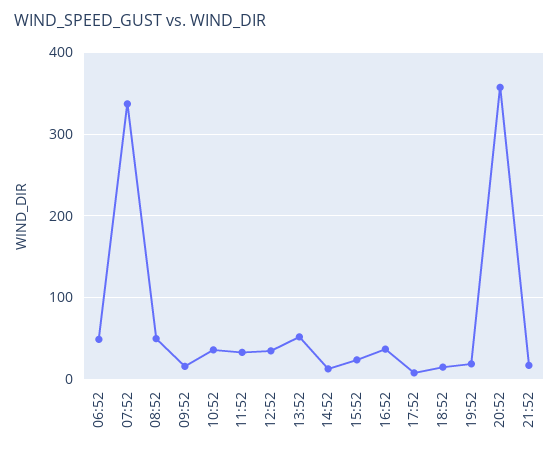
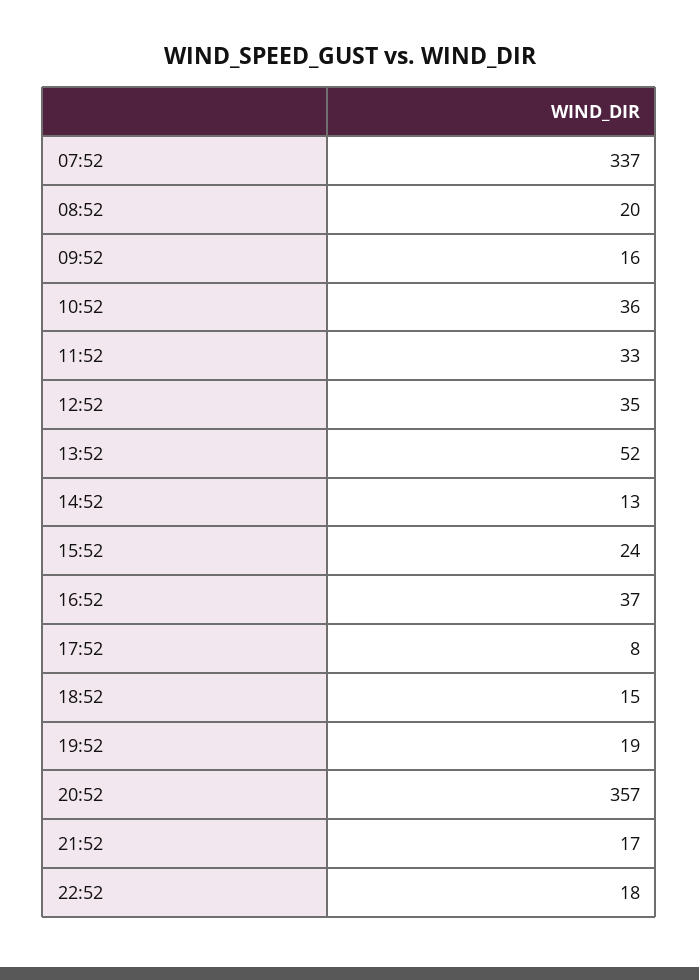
06:52: 50 -> none
08:52: 50 -> 20
22:52: none -> 18

